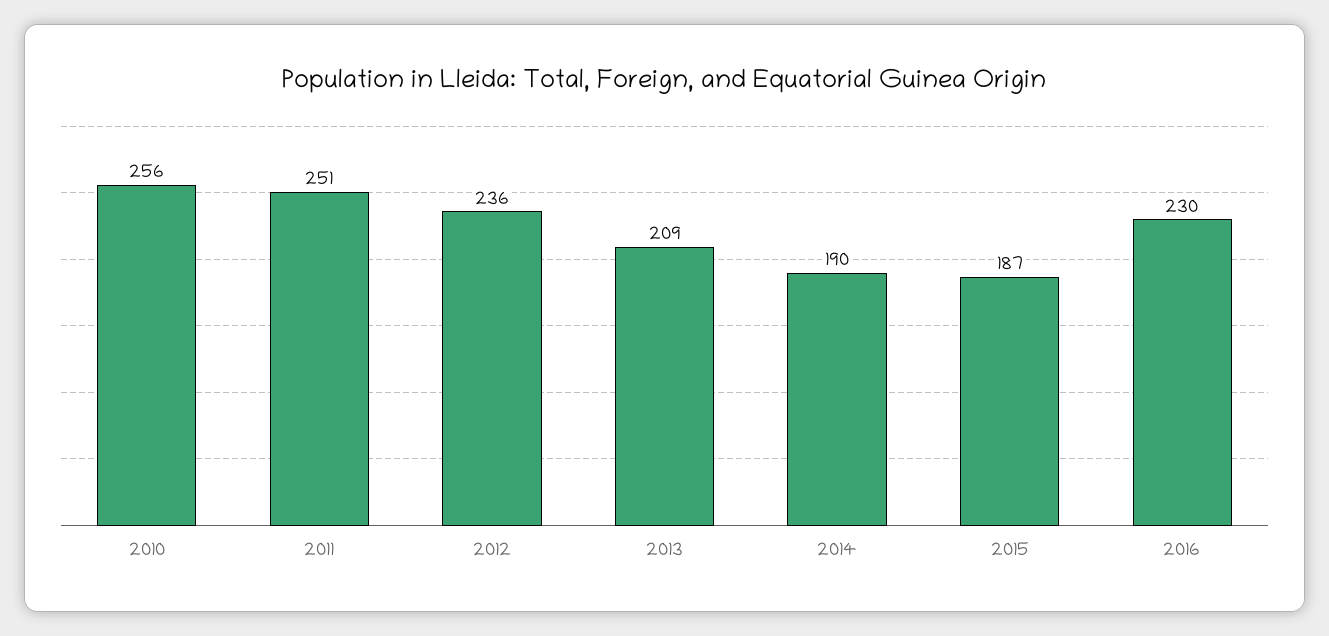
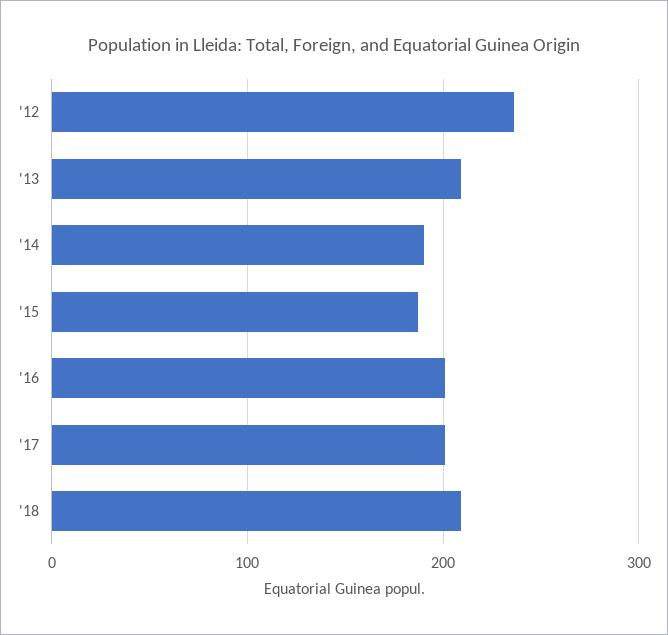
2010: 256 -> none
2011: 251 -> none
2016: 230 -> 200
'17: none -> 200
'18: none -> 210

